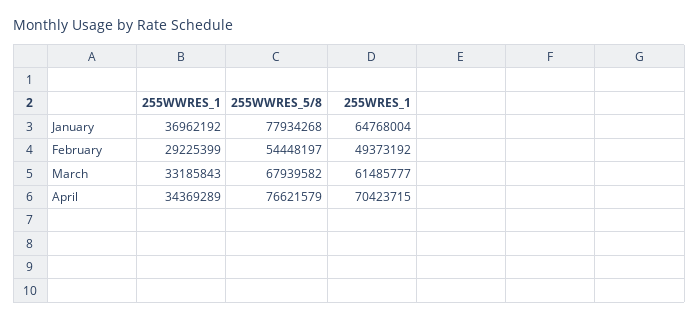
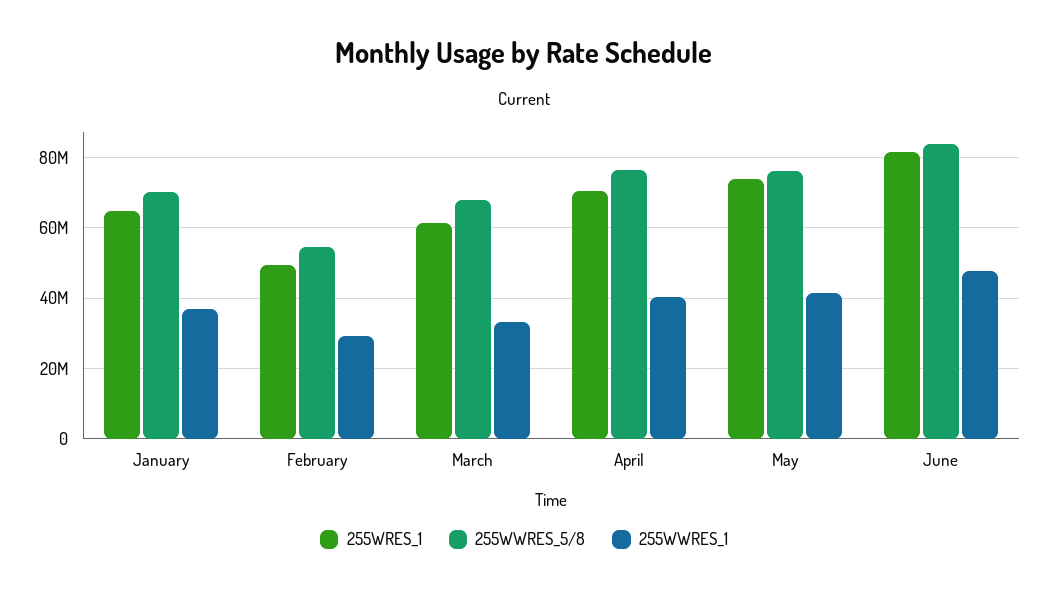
255WWRES_5/8, January: 77934268 -> 70000000
255WWRES_1, April: 34369289 -> 40000000
255WRES_1, May: none -> 74000000
255WWRES_5/8, May: none -> 76000000
255WWRES_1, May: none -> 42000000
255WRES_1, June: none -> 82000000
255WWRES_5/8, June: none -> 84000000
255WWRES_1, June: none -> 48000000

